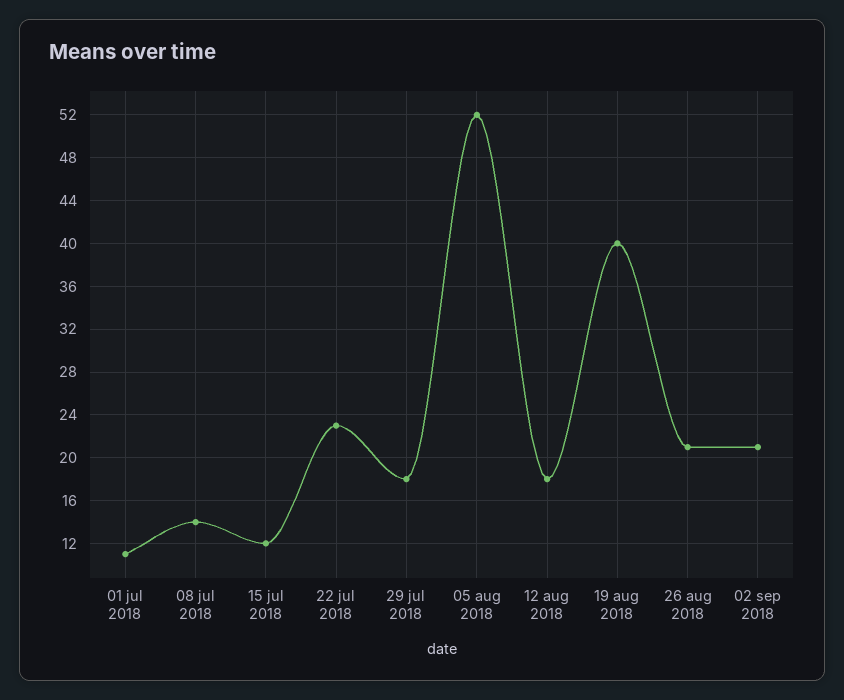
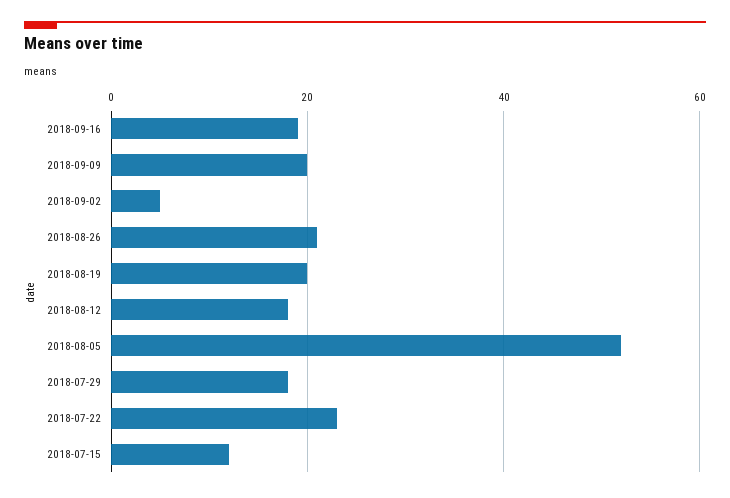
01 jul 2018: 11 -> none
08 jul 2018: 14 -> none
19 aug 2018: 40 -> 20
02 sep 2018: 21 -> 5
2018-09-16: none -> 20
2018-09-09: none -> 20

